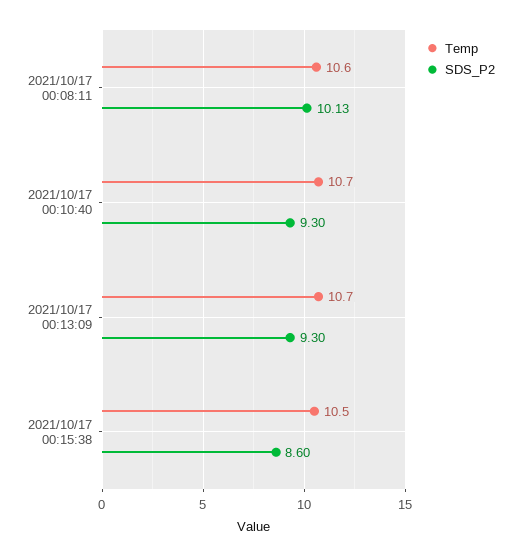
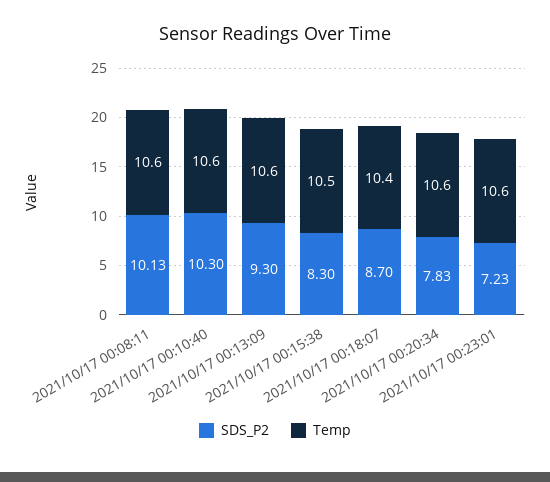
Temp, 2021/10/17 00:10:40: 10.7 -> 10.6
SDS_P2, 2021/10/17 00:10:40: 9.3 -> 10.3
Temp, 2021/10/17 00:13:09: 10.7 -> 10.6
SDS_P2, 2021/10/17 00:15:38: 8.6 -> 8.3
SDS_P2, 2021/10/17 00:18:07: none -> 8.7
Temp, 2021/10/17 00:18:07: none -> 10.4
SDS_P2, 2021/10/17 00:20:34: none -> 7.83
Temp, 2021/10/17 00:20:34: none -> 10.6
SDS_P2, 2021/10/17 00:23:01: none -> 7.23
Temp, 2021/10/17 00:23:01: none -> 10.6

